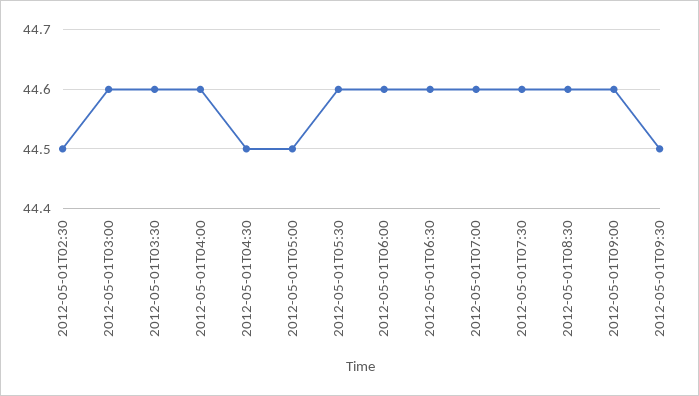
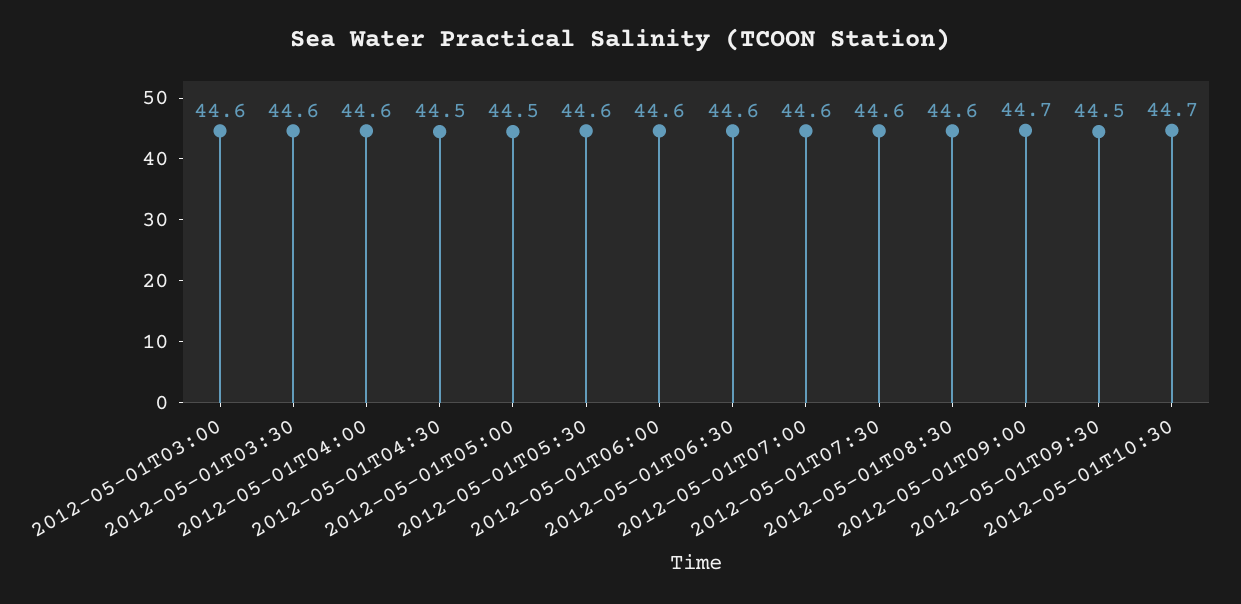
2012-05-01T02:30: 44.5 -> none
2012-05-01T09:00: 44.6 -> 44.7
2012-05-01T10:30: none -> 44.7

